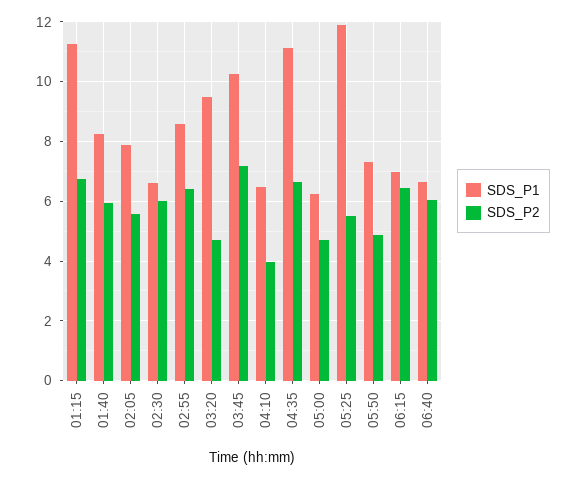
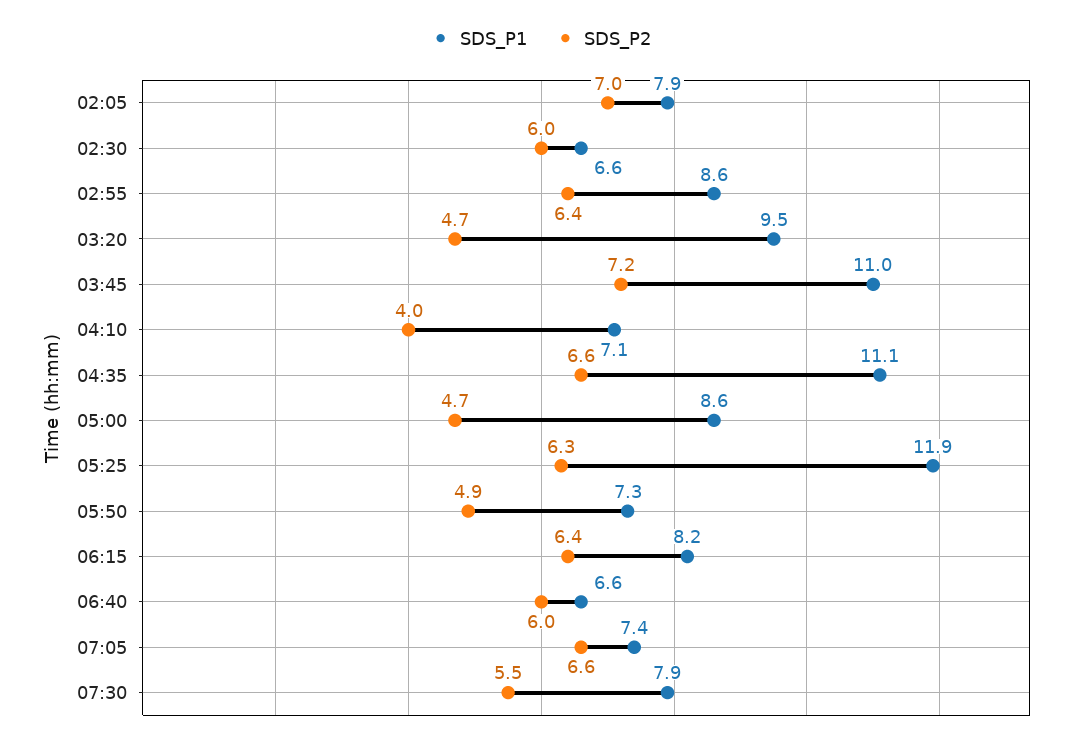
SDS_P1, 01:15: 11.25 -> none
SDS_P2, 01:15: 6.75 -> none
SDS_P1, 01:40: 8.25 -> none
SDS_P2, 01:40: 6 -> none
SDS_P2, 02:05: 5.5 -> 7
SDS_P1, 03:45: 10.25 -> 11
SDS_P1, 04:10: 6.5 -> 7.1
SDS_P1, 05:00: 6.25 -> 8.6
SDS_P2, 05:25: 5.5 -> 6.3
SDS_P1, 06:15: 7 -> 8.2
SDS_P1, 07:05: none -> 7.4
SDS_P2, 07:05: none -> 6.6
SDS_P1, 07:30: none -> 7.9
SDS_P2, 07:30: none -> 5.5

